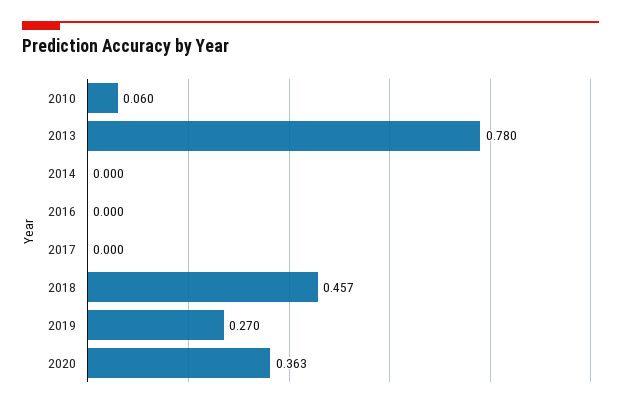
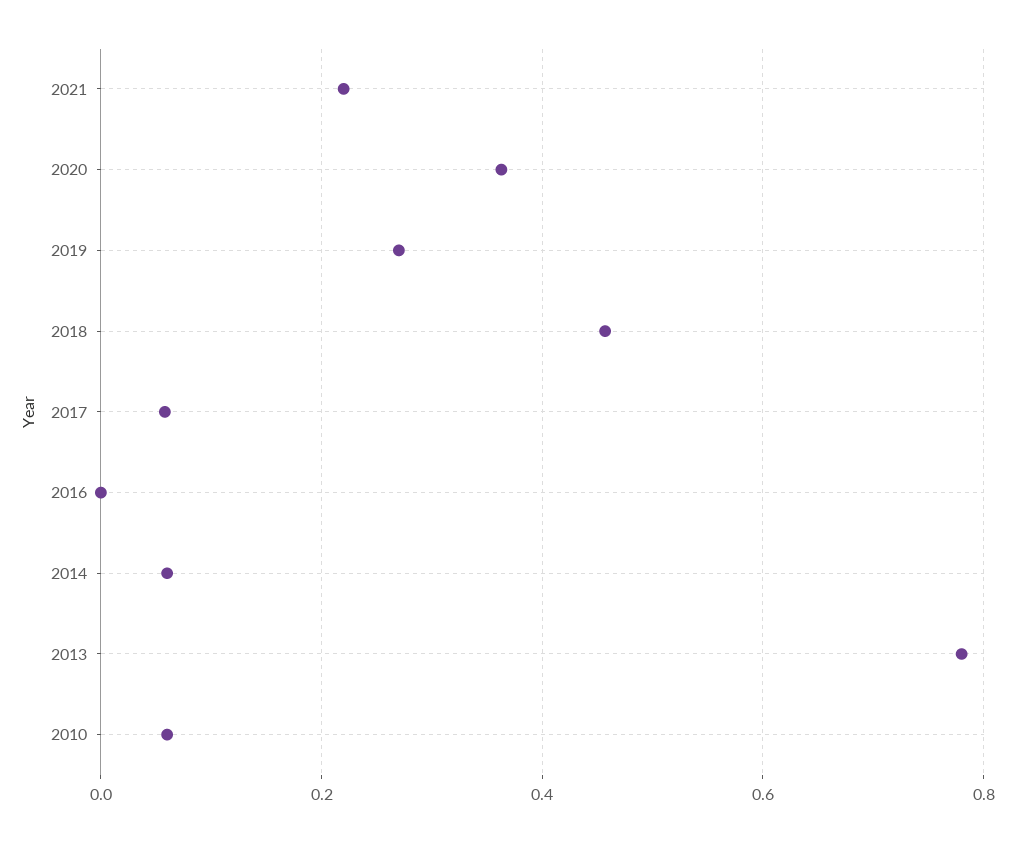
2014: 0 -> 0.06
2017: 0 -> 0.06
2021: none -> 0.22

